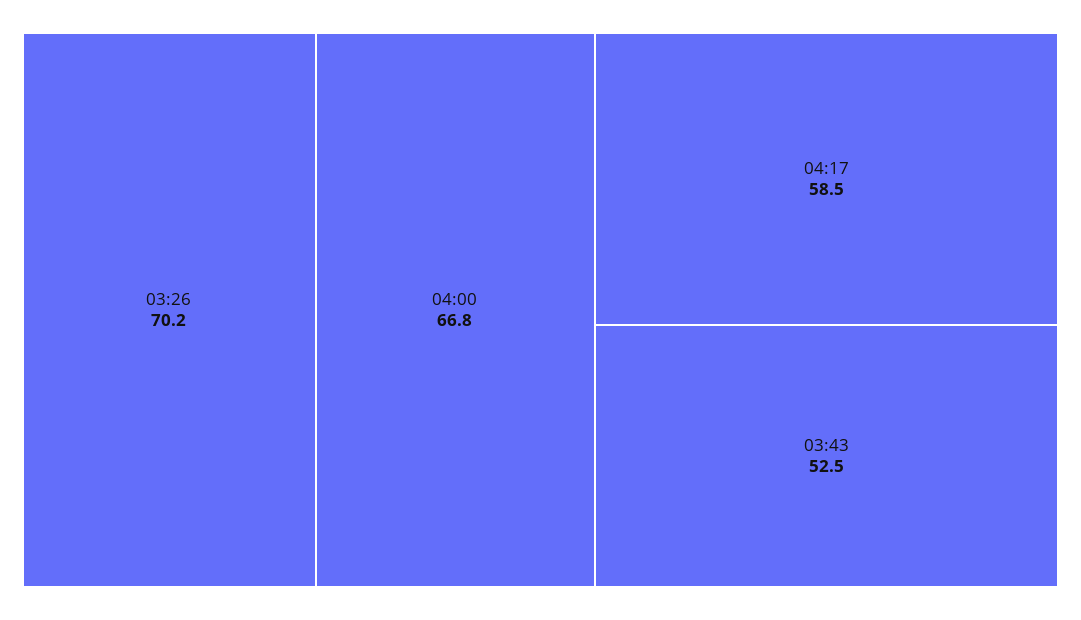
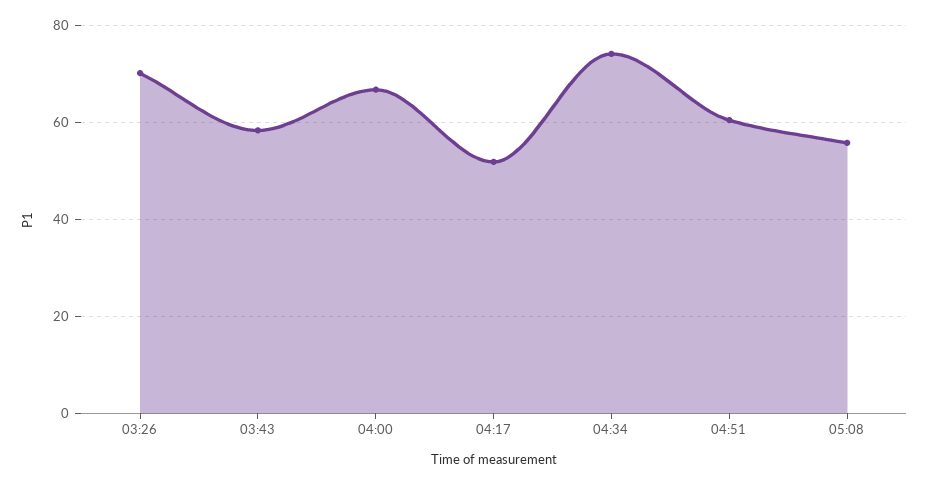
04:17: 58.5 -> 52
03:43: 52.5 -> 58
04:34: none -> 74
04:51: none -> 60
05:08: none -> 56

